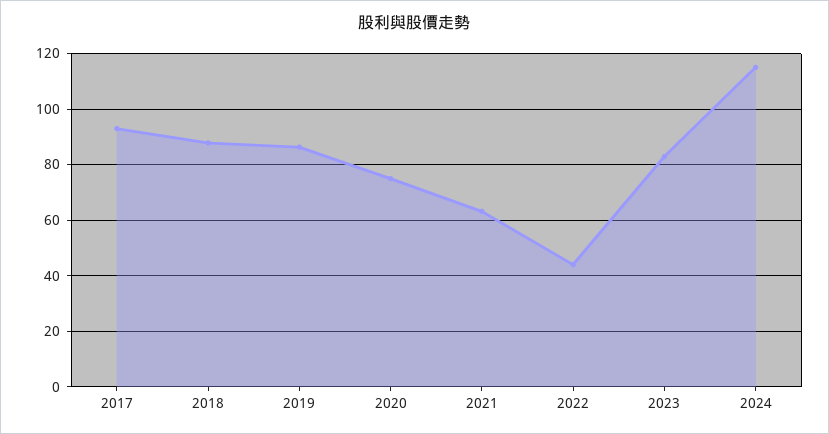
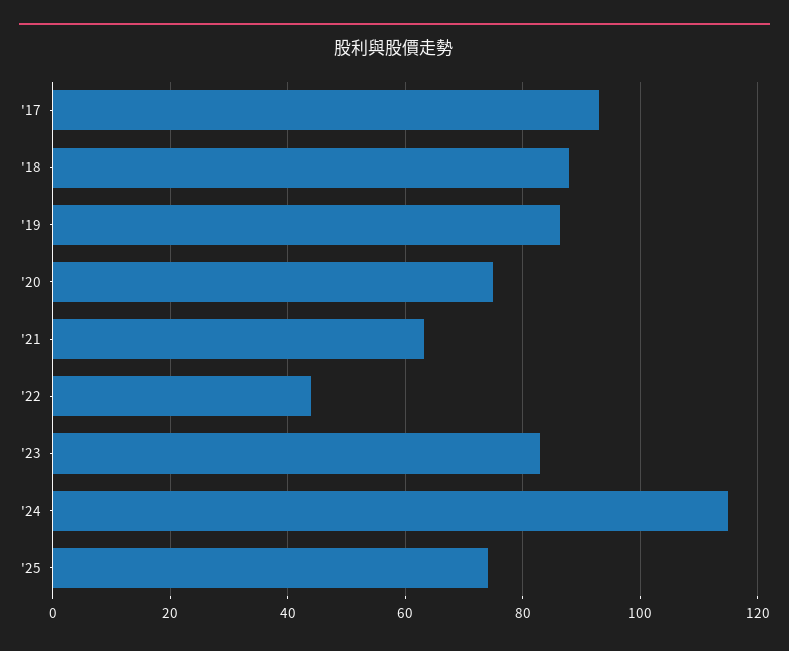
'25: none -> 74

